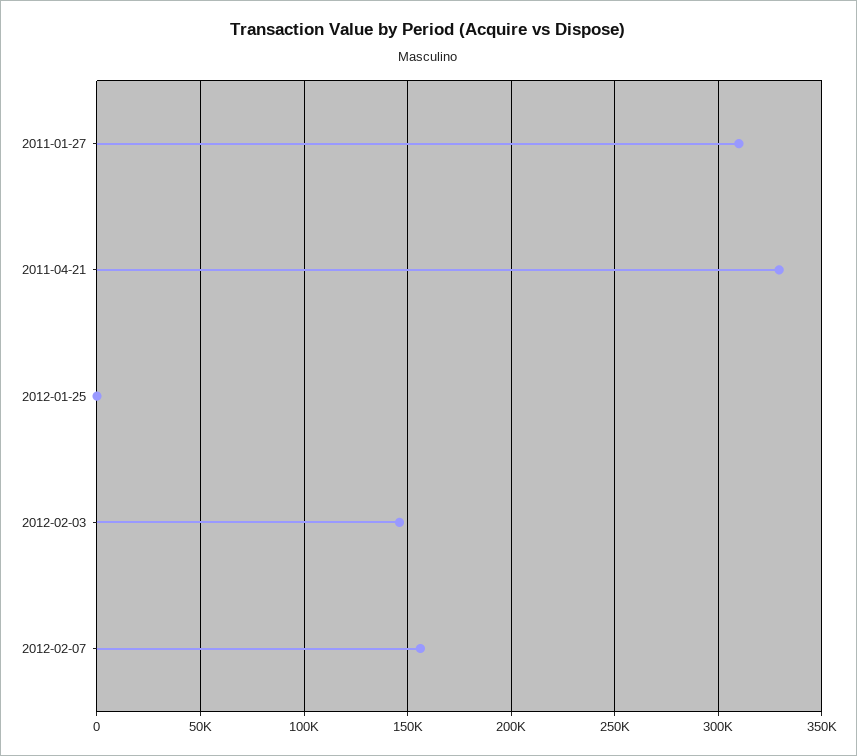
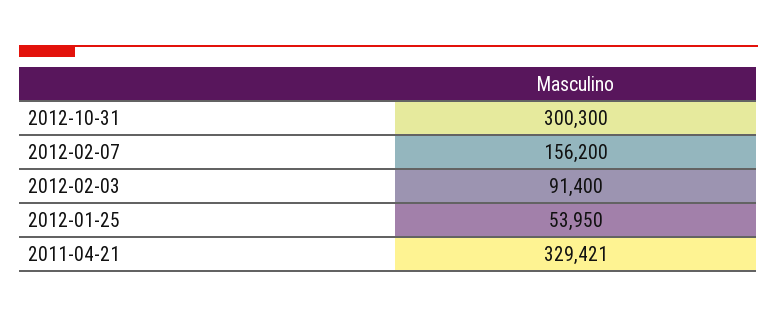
2011-01-27: 310000 -> none
2012-01-25: 0 -> 53950
2012-02-03: 145000 -> 91400
2012-10-31: none -> 300300

